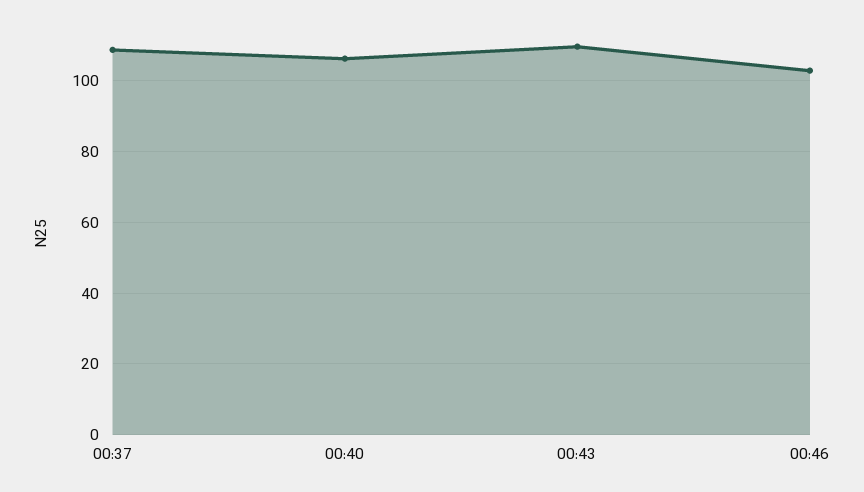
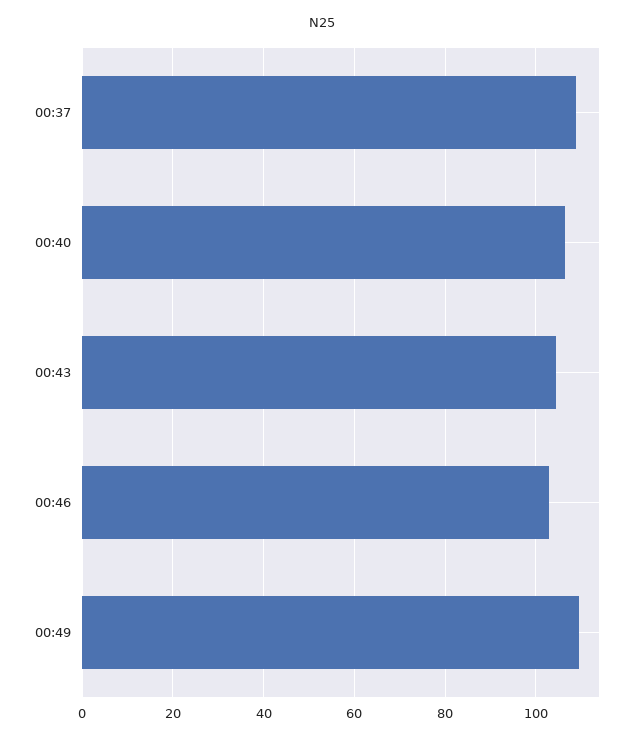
00:43: 110 -> 104
00:49: none -> 110

